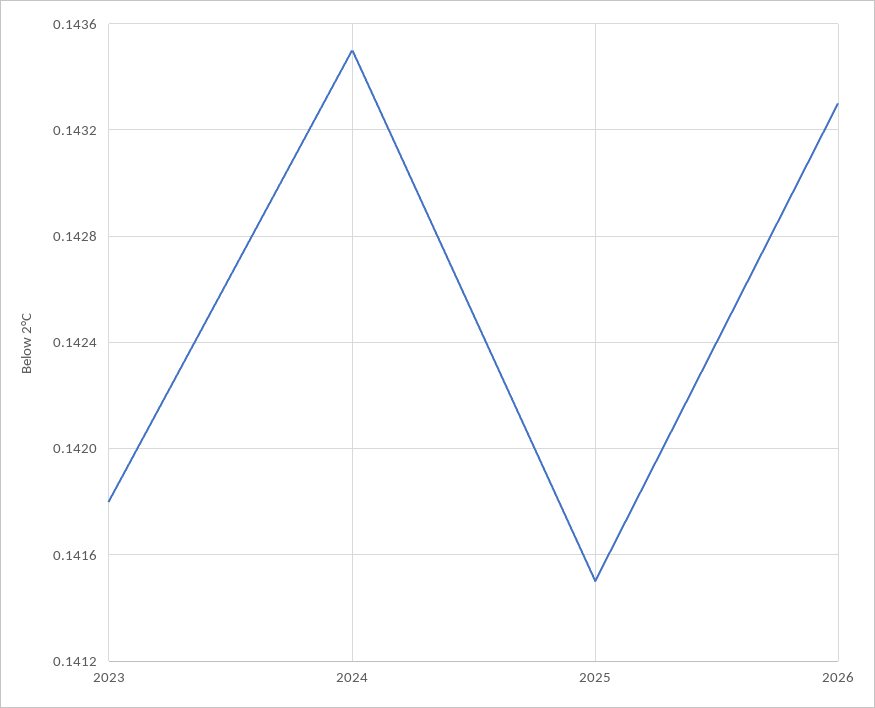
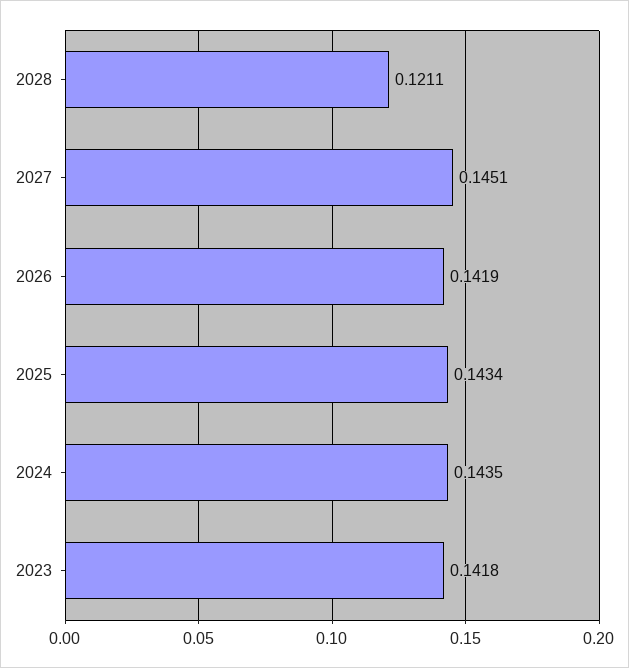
2025: 0.1415 -> 0.1434
2026: 0.1433 -> 0.1419
2028: none -> 0.1211
2027: none -> 0.1451

